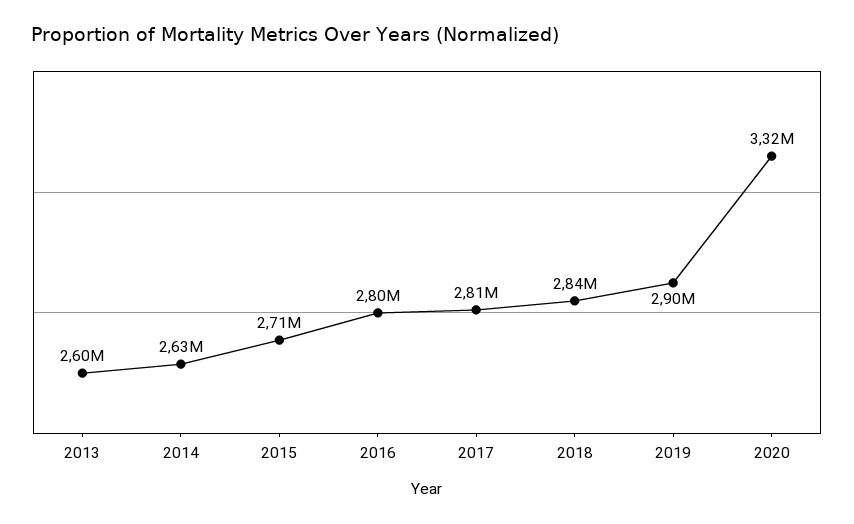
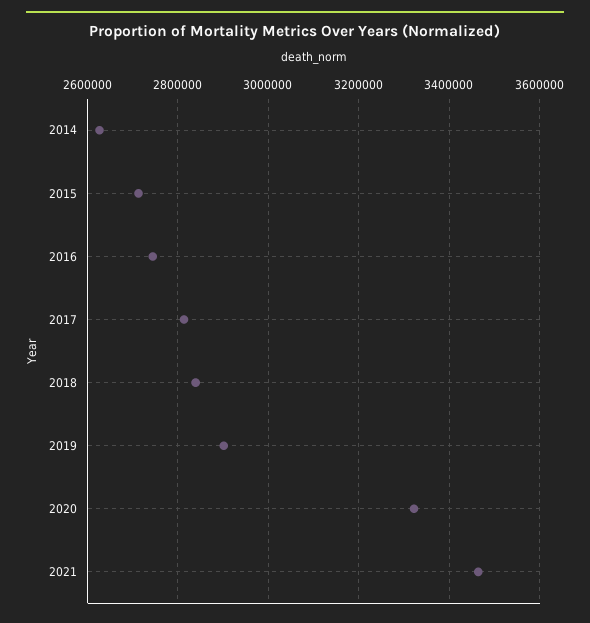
2013: 2600000 -> none
2016: 2800000 -> 2740000
2021: none -> 3460000

